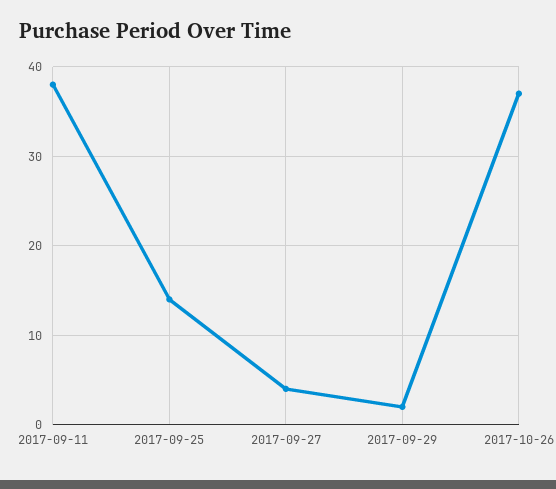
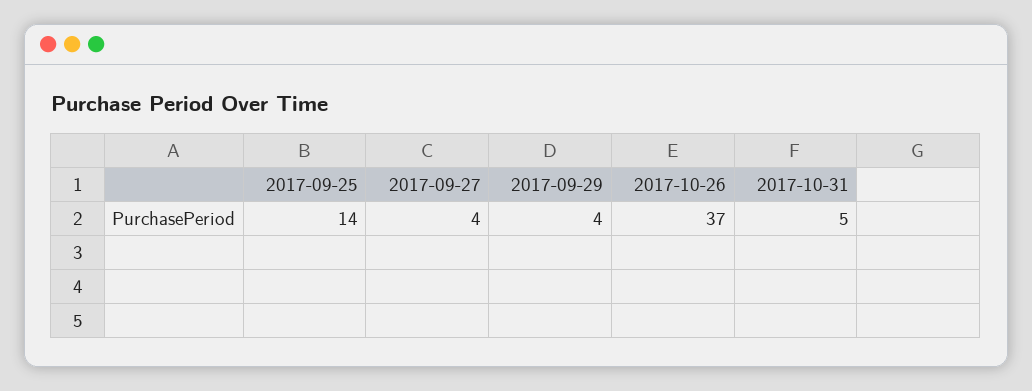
2017-09-11: 38 -> none
2017-09-29: 2 -> 4
2017-10-31: none -> 5

